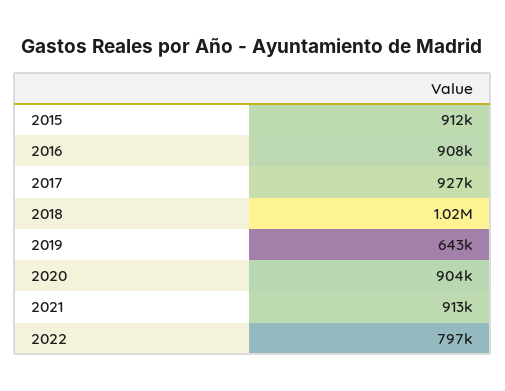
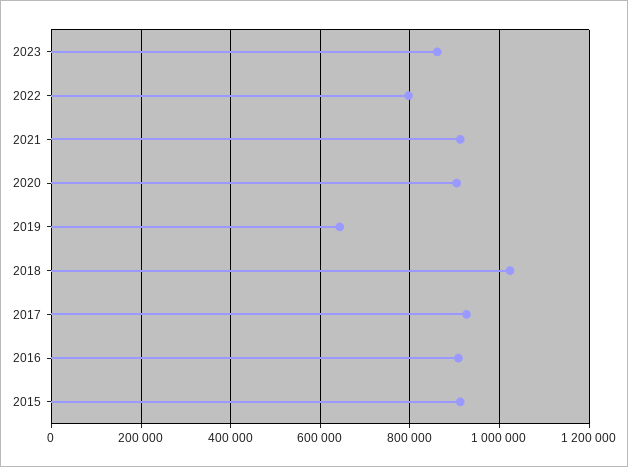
2023: none -> 860000

